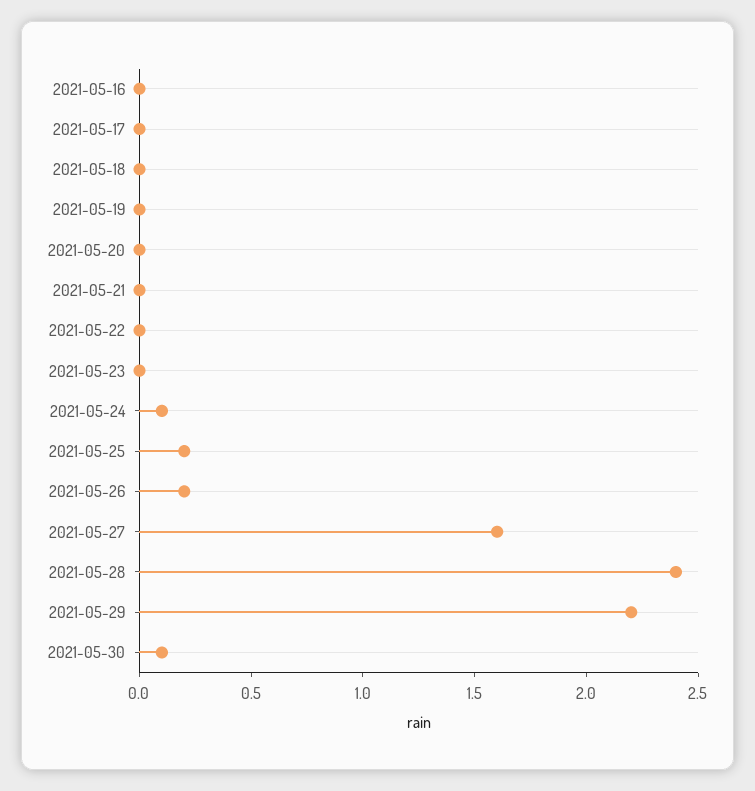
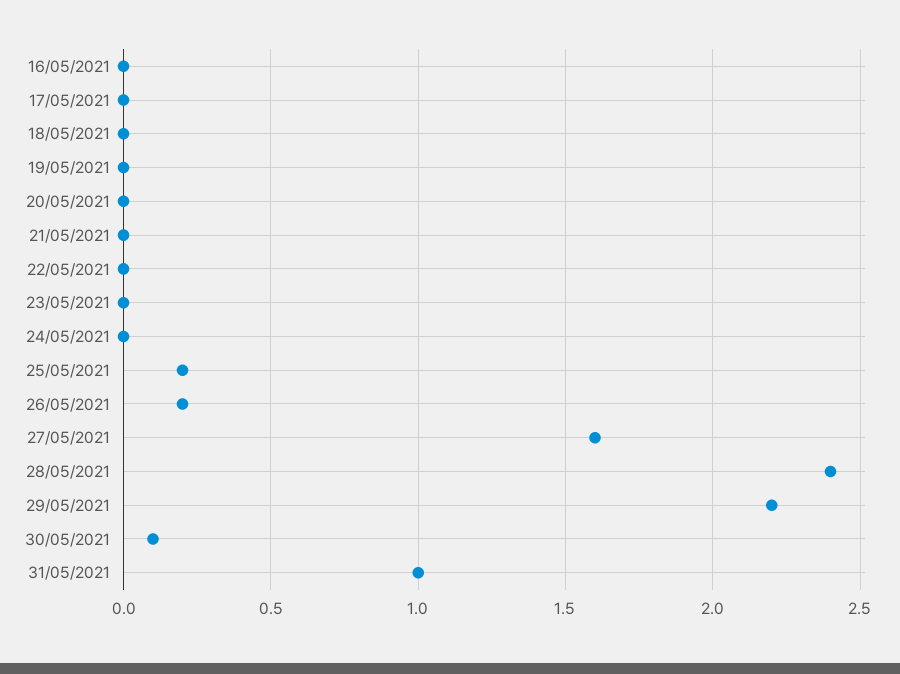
2021-05-24: 0.1 -> 0
31/05/2021: none -> 1

